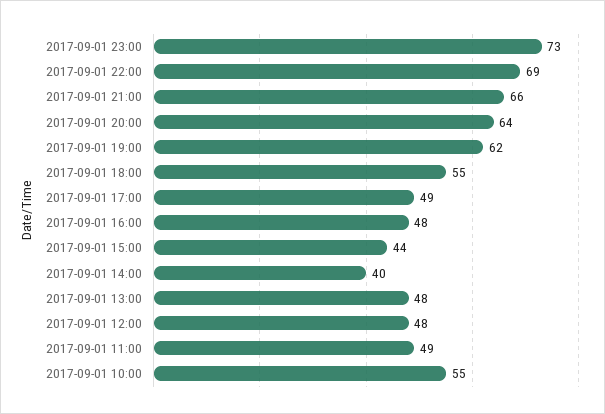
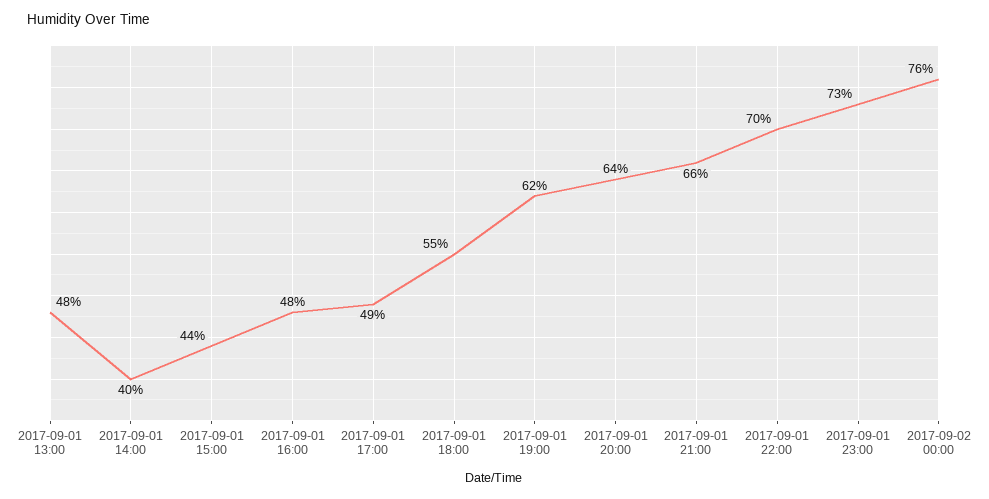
2017-09-01 22:00: 69 -> 70
2017-09-01 12:00: 48 -> none
2017-09-01 11:00: 49 -> none
2017-09-01 10:00: 55 -> none
2017-09-02 00:00: none -> 76

